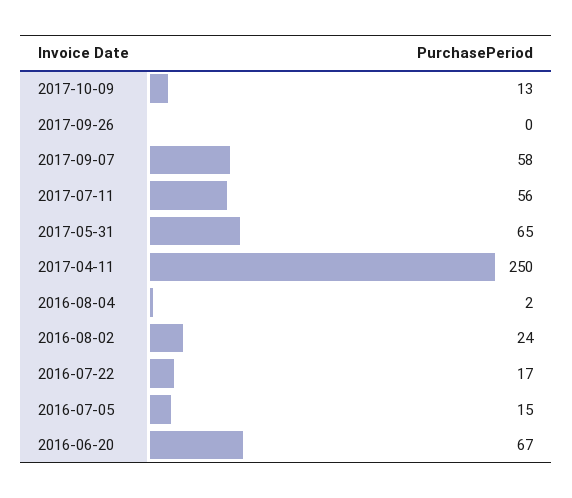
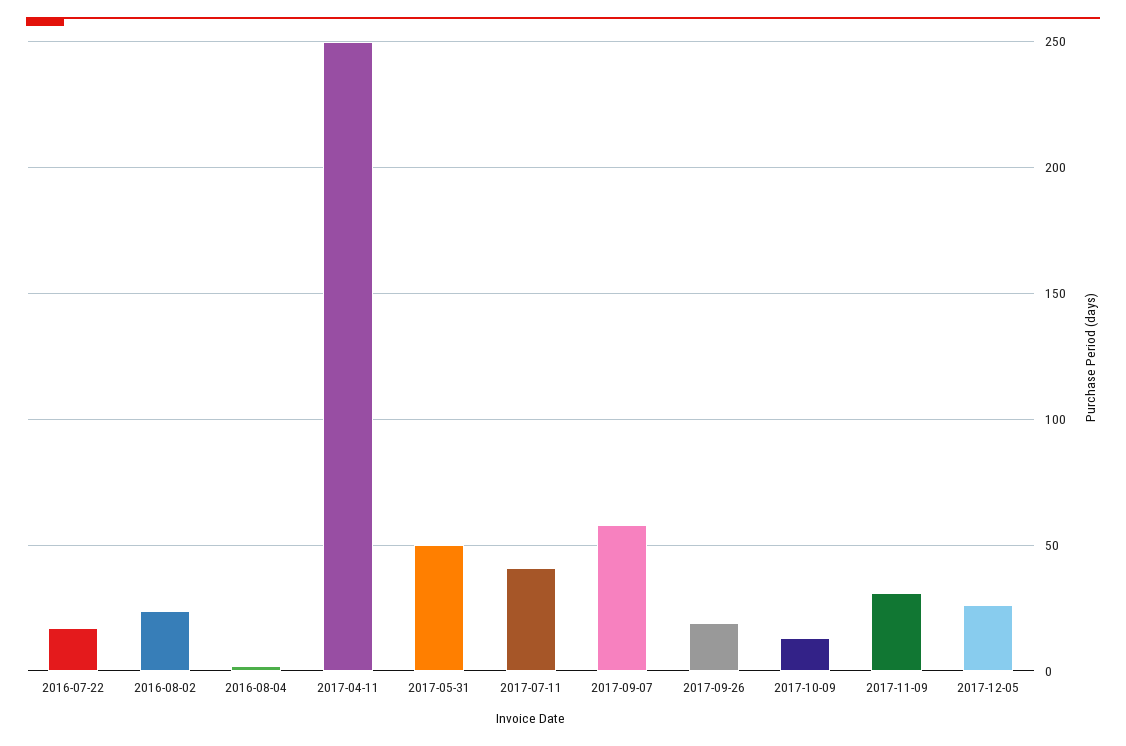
2017-09-26: 0 -> 20
2017-07-11: 56 -> 40
2017-05-31: 65 -> 50
2016-07-05: 15 -> none
2016-06-20: 67 -> none
2017-11-09: none -> 30
2017-12-05: none -> 25

